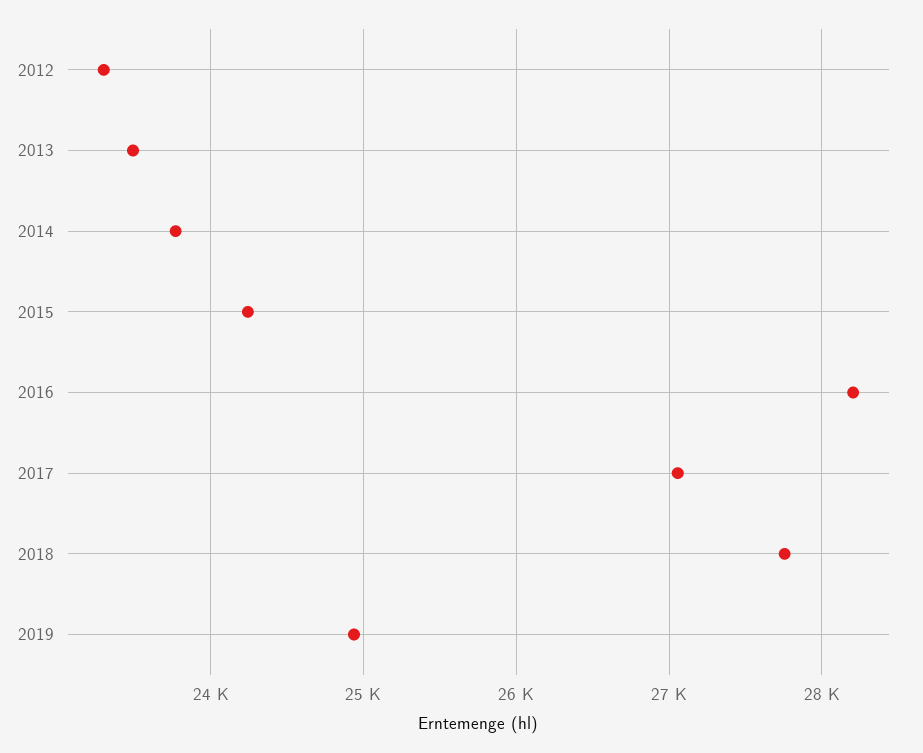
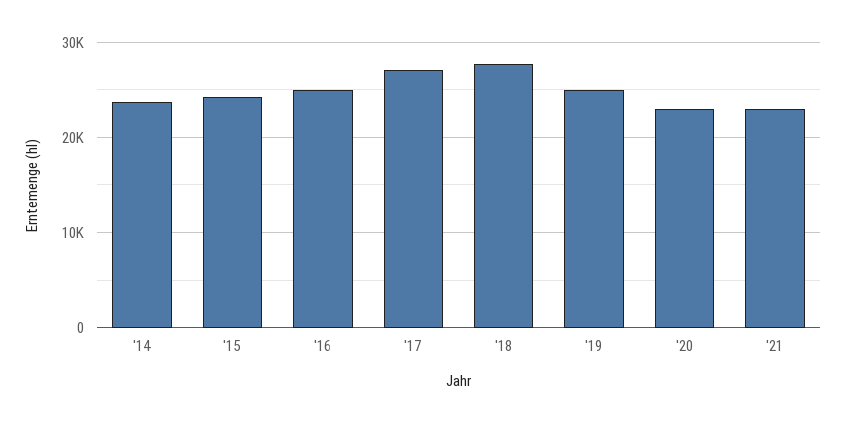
2012: 23300 -> none
2013: 23500 -> none
2016: 28200 -> 25000
'20: none -> 23000
'21: none -> 23000

